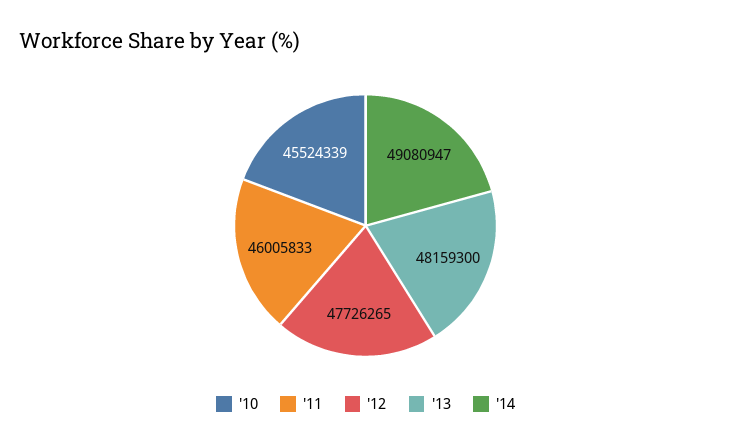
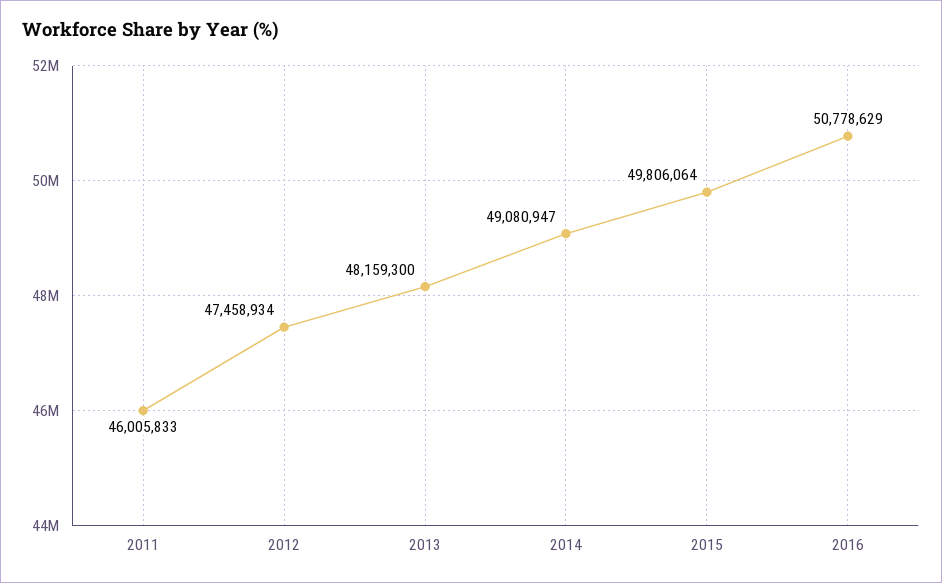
'10: 45524339 -> none
'12: 47726265 -> 47458934
2015: none -> 49806064
2016: none -> 50778629

